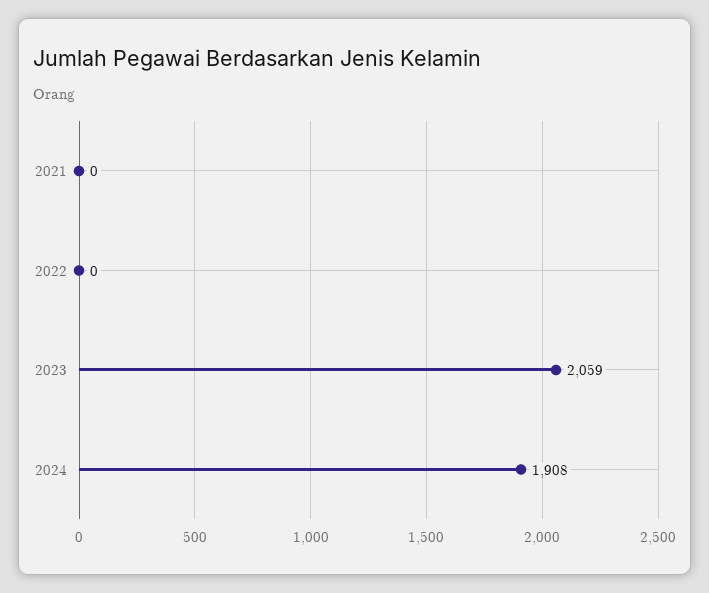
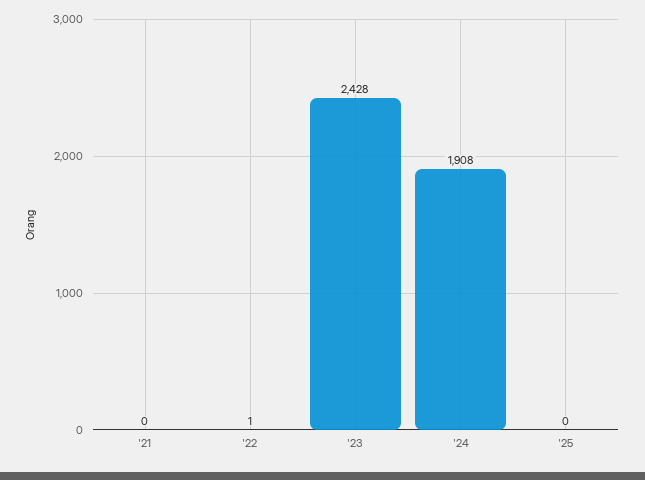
2022: 0 -> 1
2023: 2059 -> 2428
'25: none -> 0

